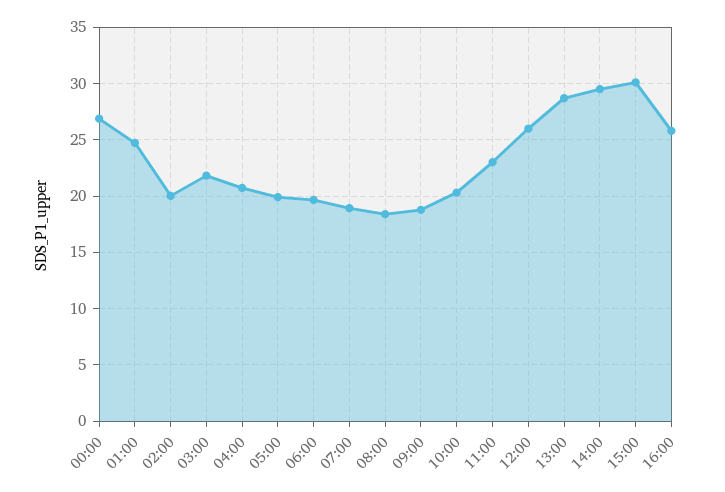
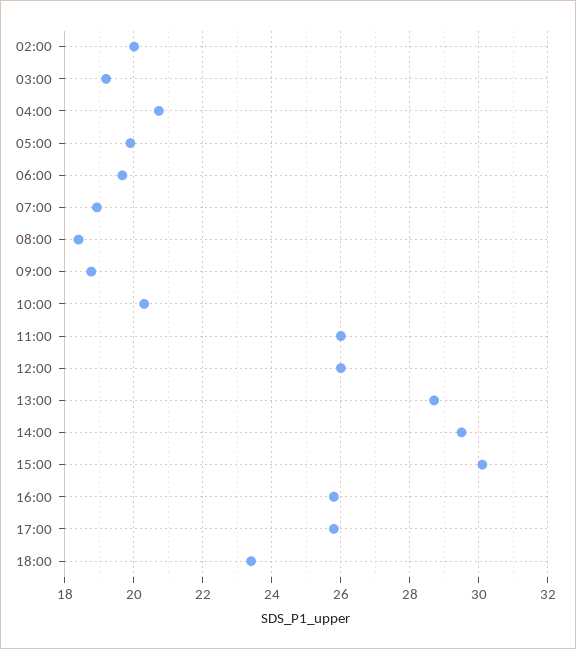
00:00: 27 -> none
01:00: 25 -> none
03:00: 22 -> 19.2
11:00: 23 -> 26
17:00: none -> 25.8
18:00: none -> 23.4

